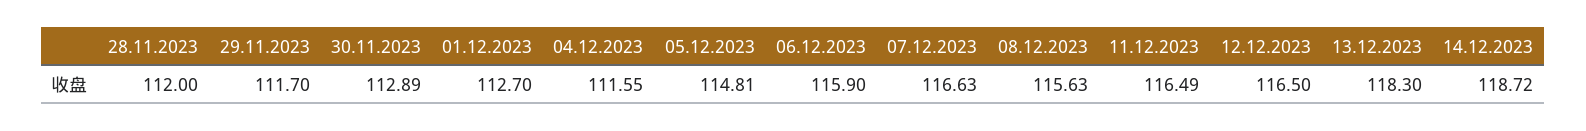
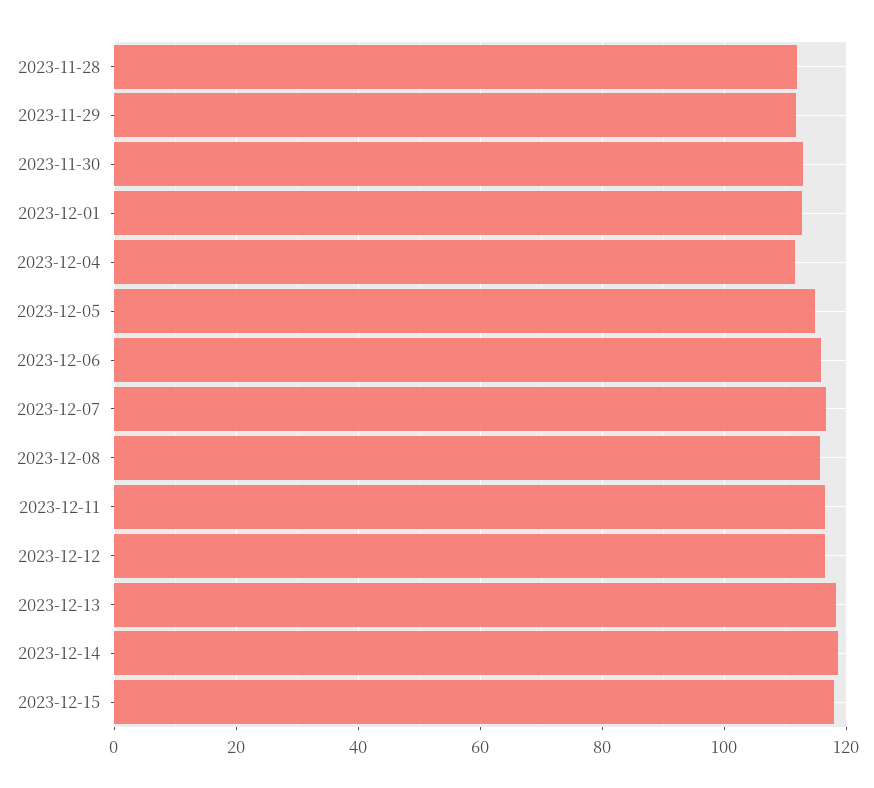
2023-12-15: none -> 118

